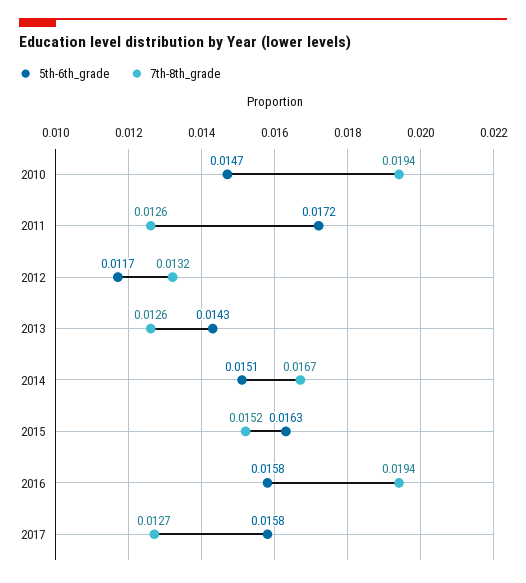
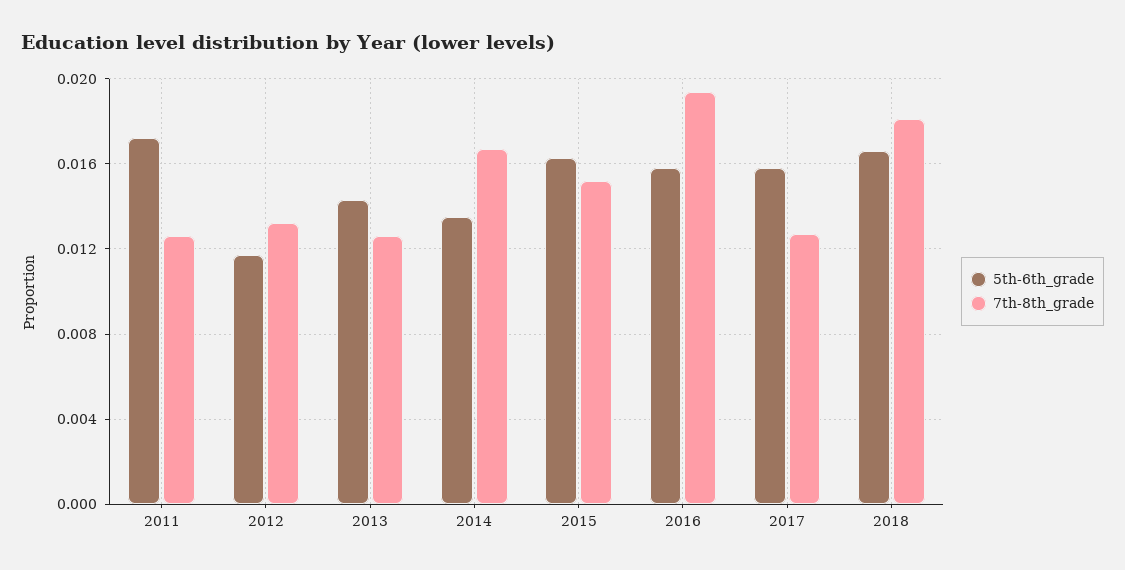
5th-6th_grade, 2010: 0.0147 -> none
7th-8th_grade, 2010: 0.0194 -> none
5th-6th_grade, 2014: 0.0151 -> 0.0135
5th-6th_grade, 2018: none -> 0.0165
7th-8th_grade, 2018: none -> 0.018

